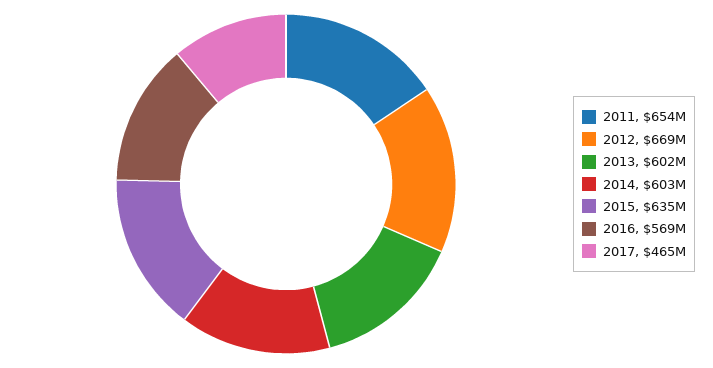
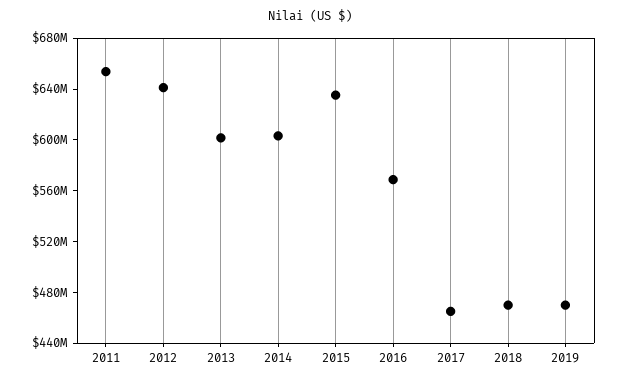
2012: 669000000 -> 640000000
2018: none -> 470000000
2019: none -> 470000000

